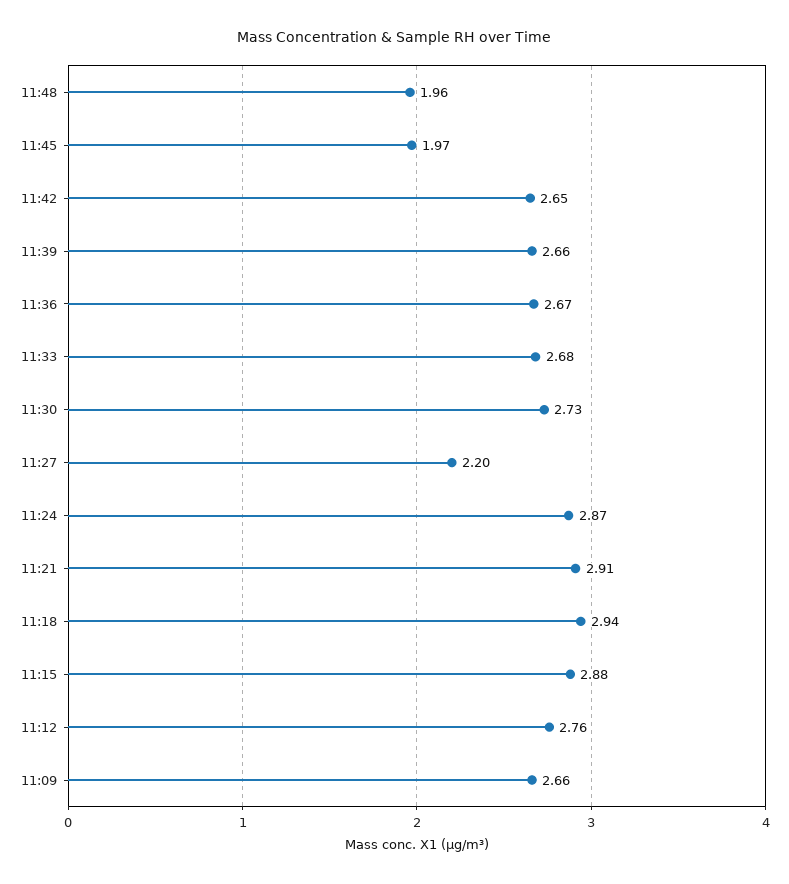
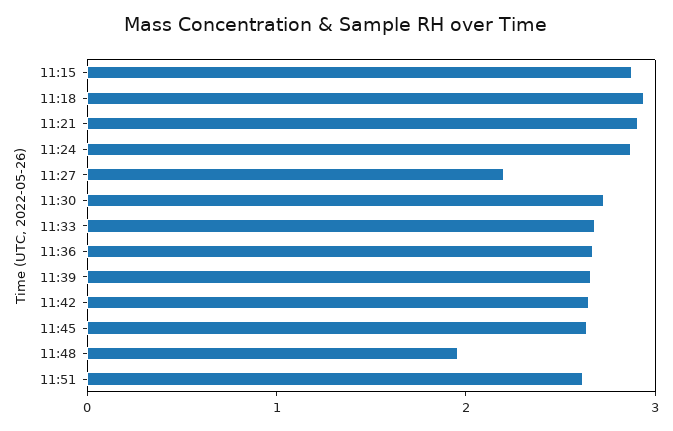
11:45: 1.97 -> 2.6
11:12: 2.76 -> none
11:09: 2.66 -> none
11:51: none -> 2.6

